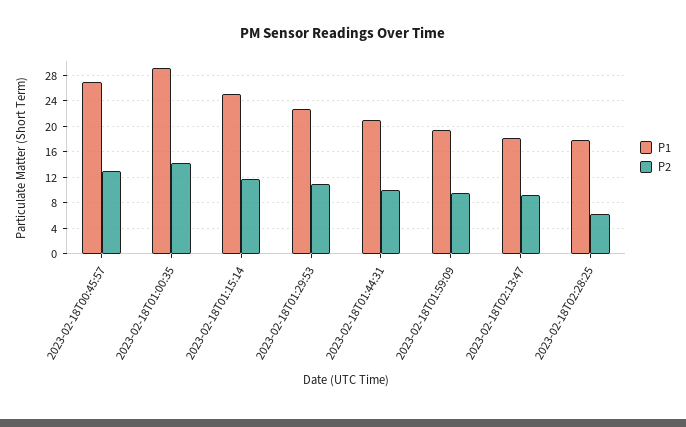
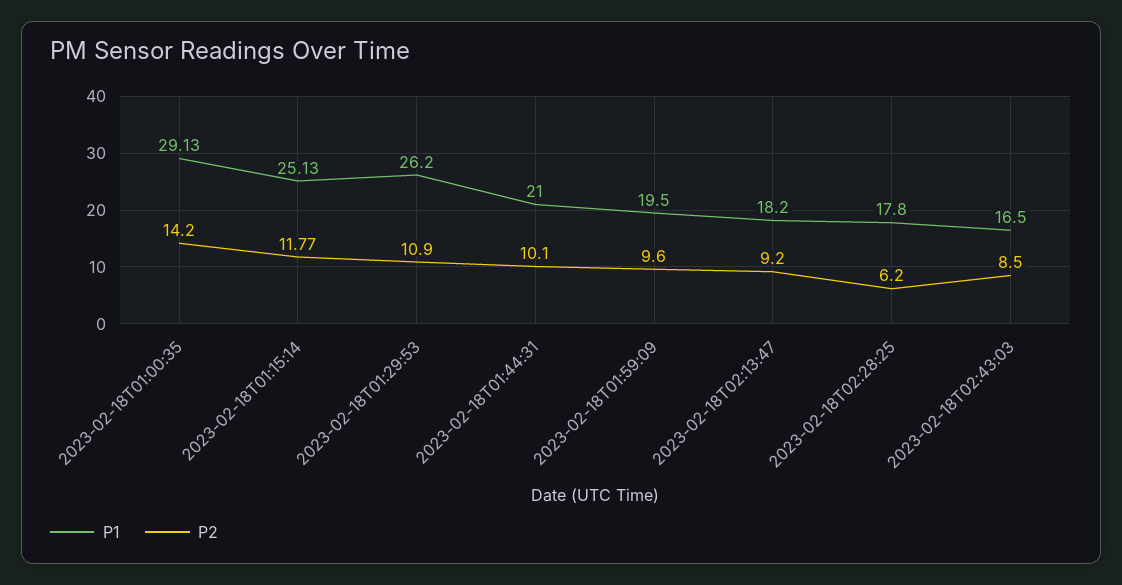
P1, 2023-02-18T00:45:57: 27 -> none
P2, 2023-02-18T00:45:57: 13 -> none
P1, 2023-02-18T01:29:53: 23 -> 26.2
P1, 2023-02-18T02:43:03: none -> 16.5
P2, 2023-02-18T02:43:03: none -> 8.5

